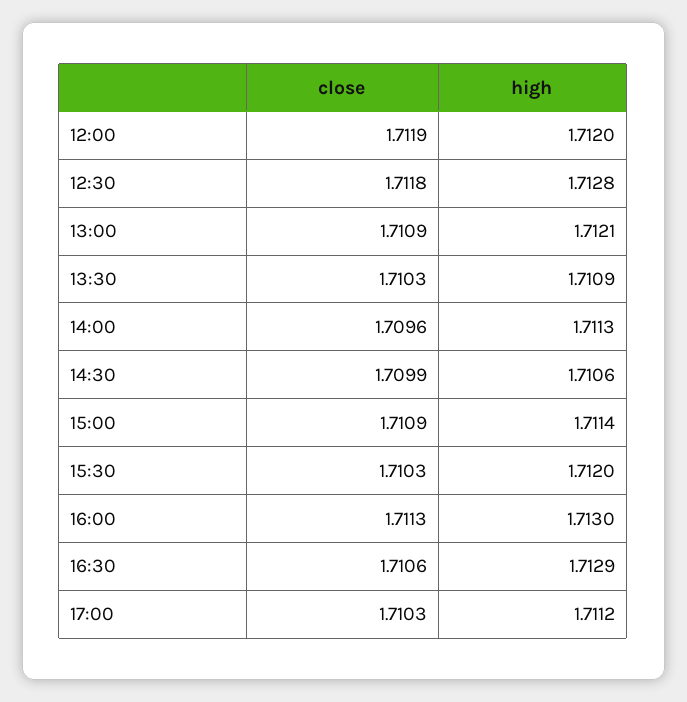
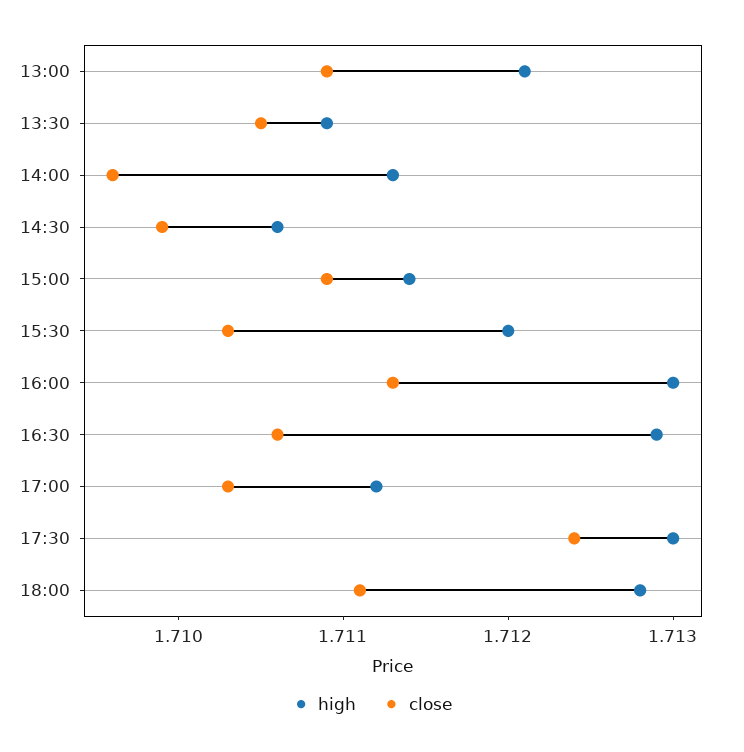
close, 12:00: 1.7119 -> none
high, 12:00: 1.712 -> none
close, 12:30: 1.7118 -> none
high, 12:30: 1.7128 -> none
close, 13:30: 1.7103 -> 1.7105
high, 17:30: none -> 1.713
close, 17:30: none -> 1.7124
high, 18:00: none -> 1.7128
close, 18:00: none -> 1.7111

